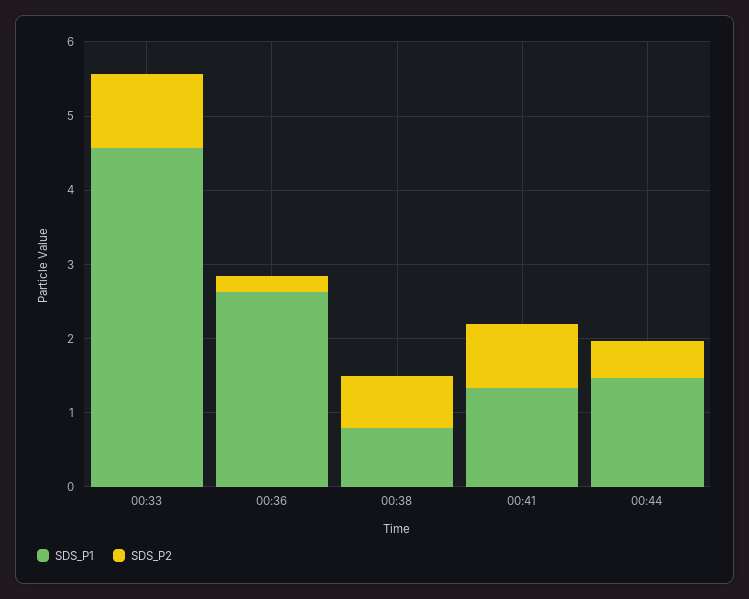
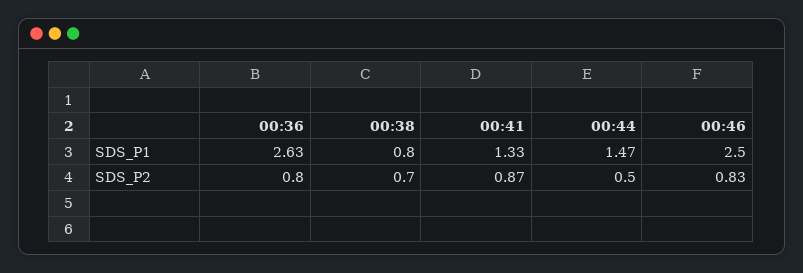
SDS_P1, 00:33: 4.6 -> none
SDS_P2, 00:33: 1 -> none
SDS_P2, 00:36: 0.2 -> 0.8
SDS_P1, 00:46: none -> 2.5
SDS_P2, 00:46: none -> 0.83

